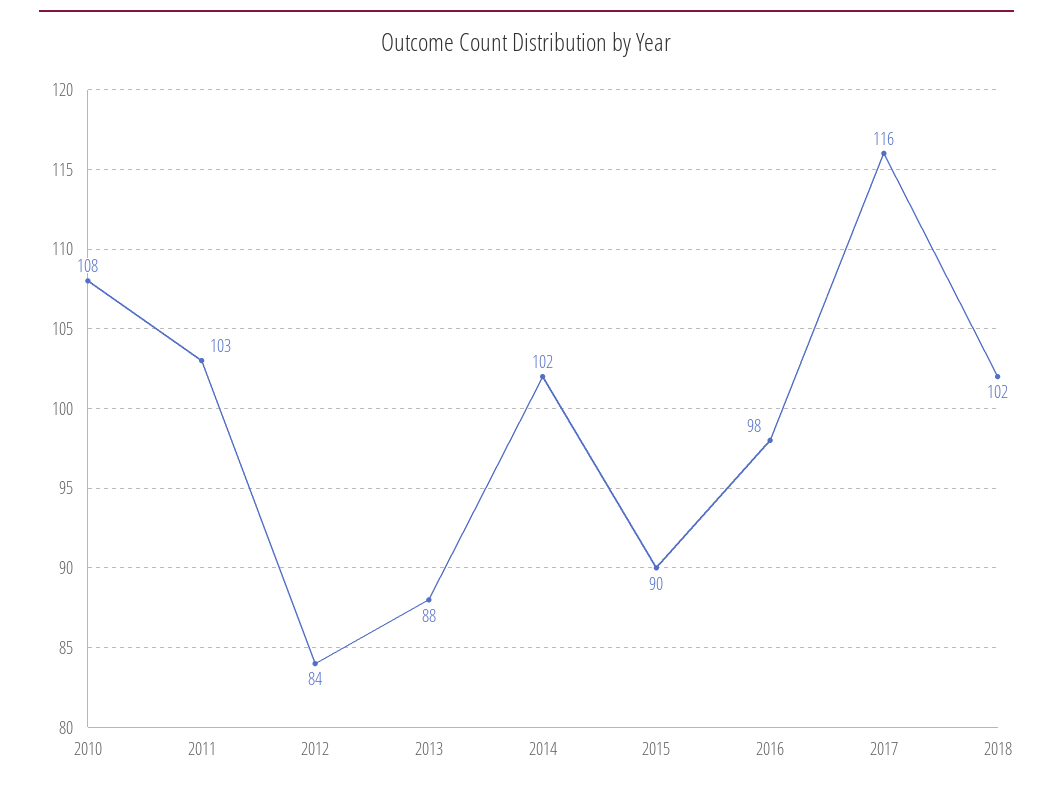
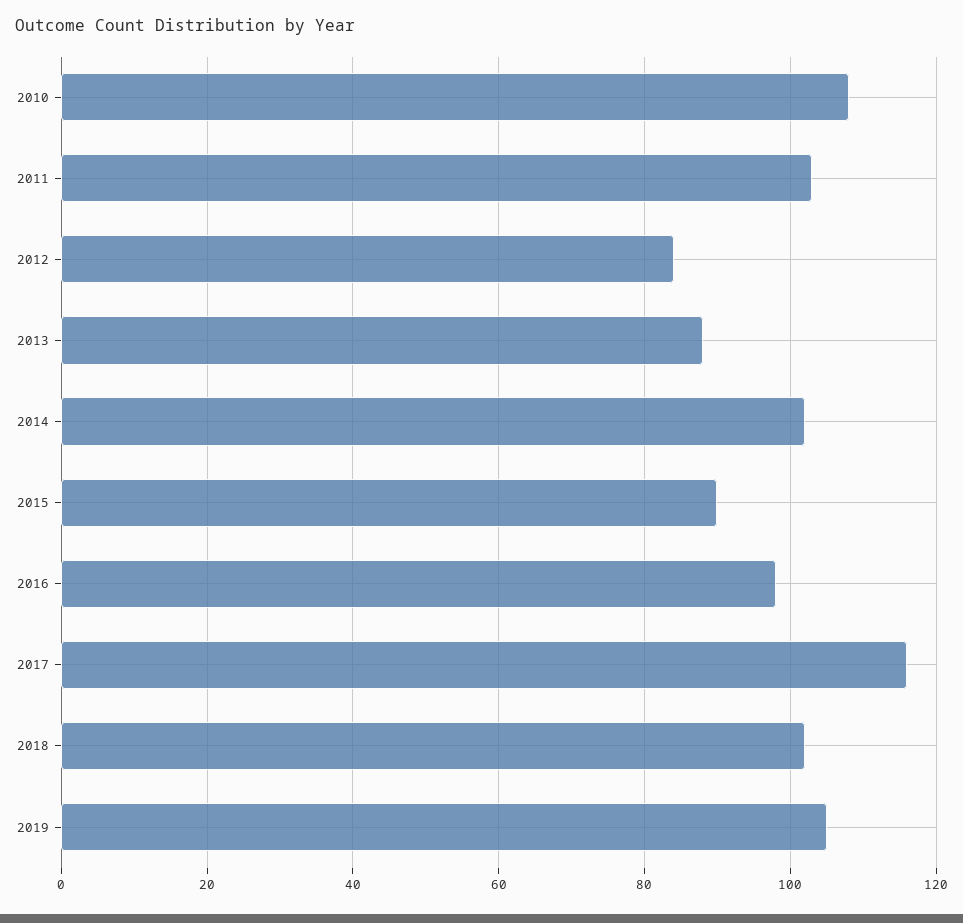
2019: none -> 105

